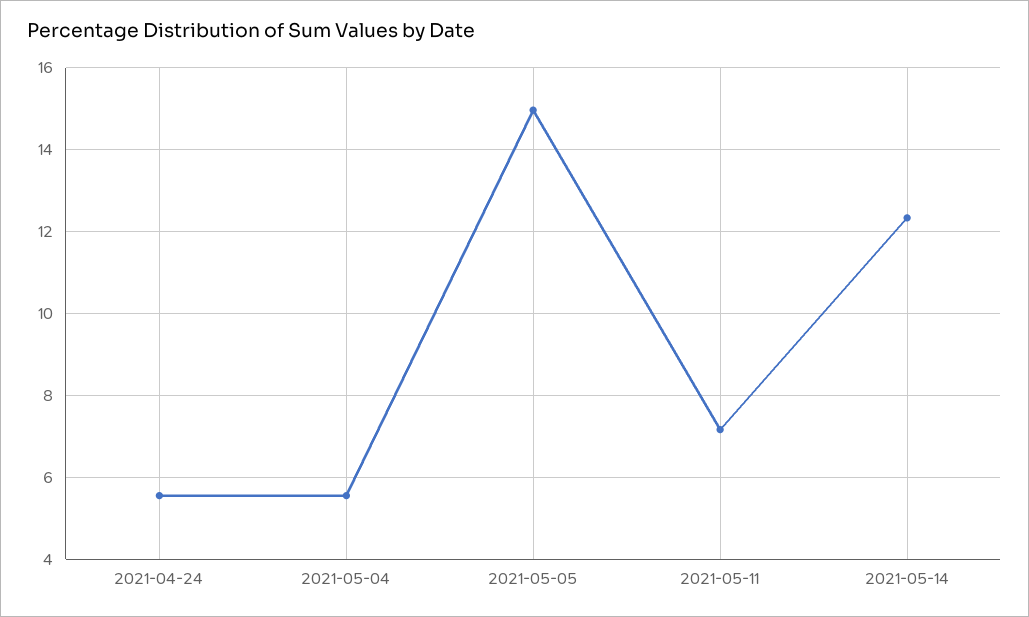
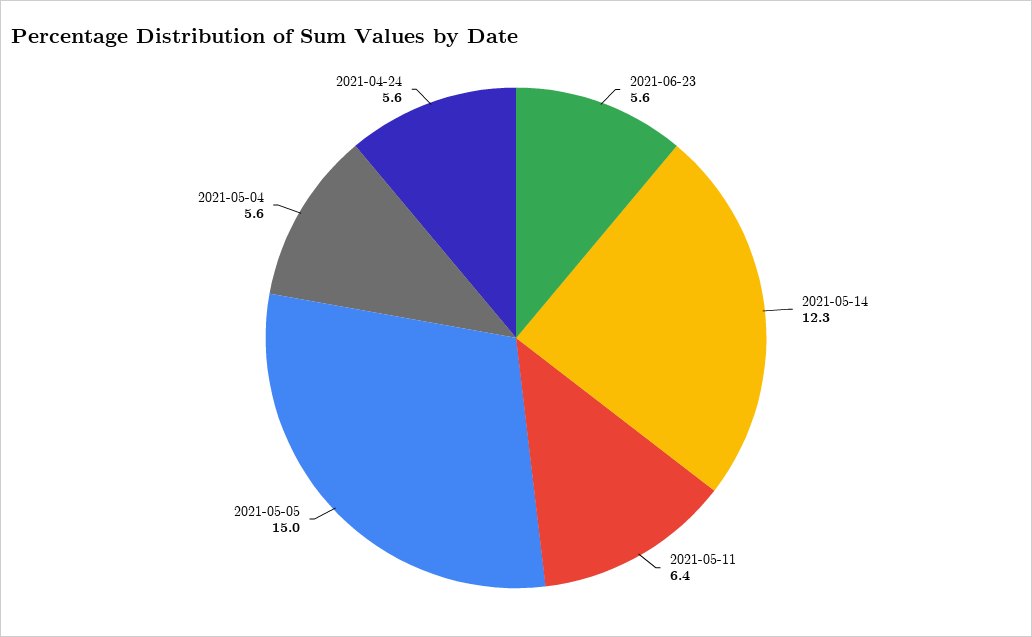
2021-05-11: 7.2 -> 6.4
2021-06-23: none -> 5.6

